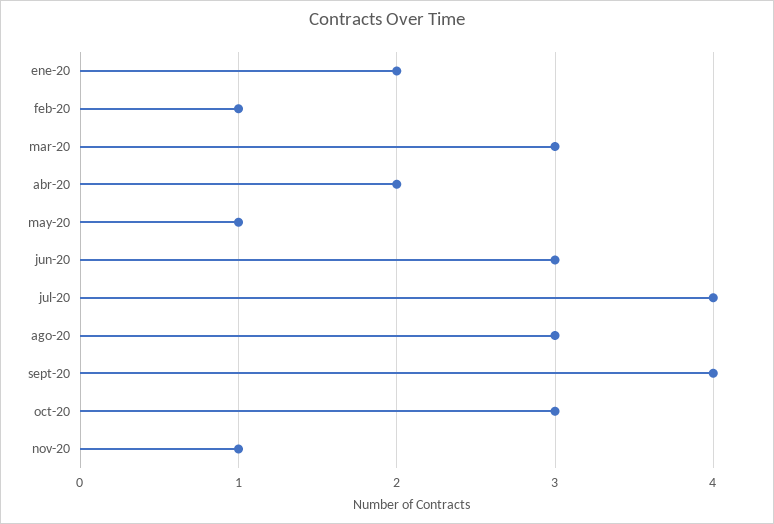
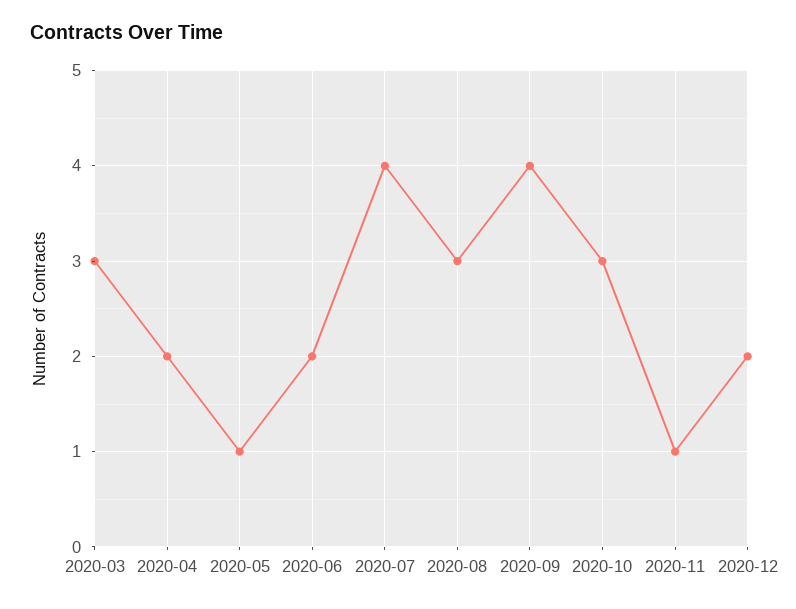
ene-20: 2 -> none
feb-20: 1 -> none
jun-20: 3 -> 2
2020-12: none -> 2

